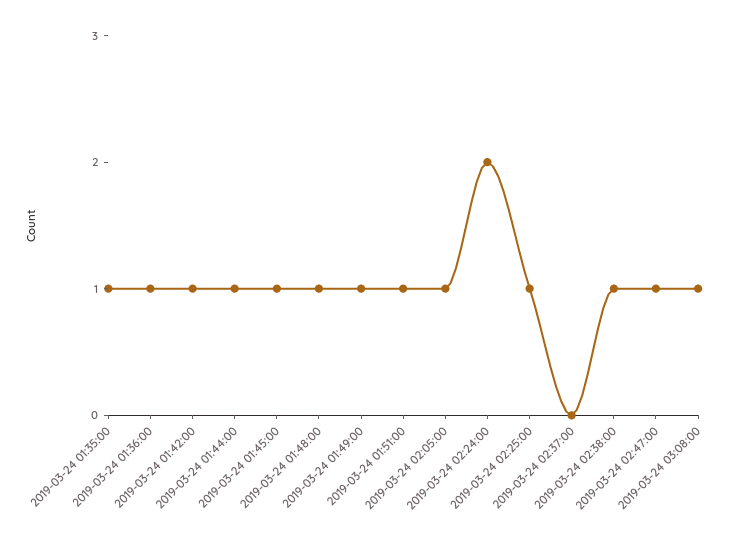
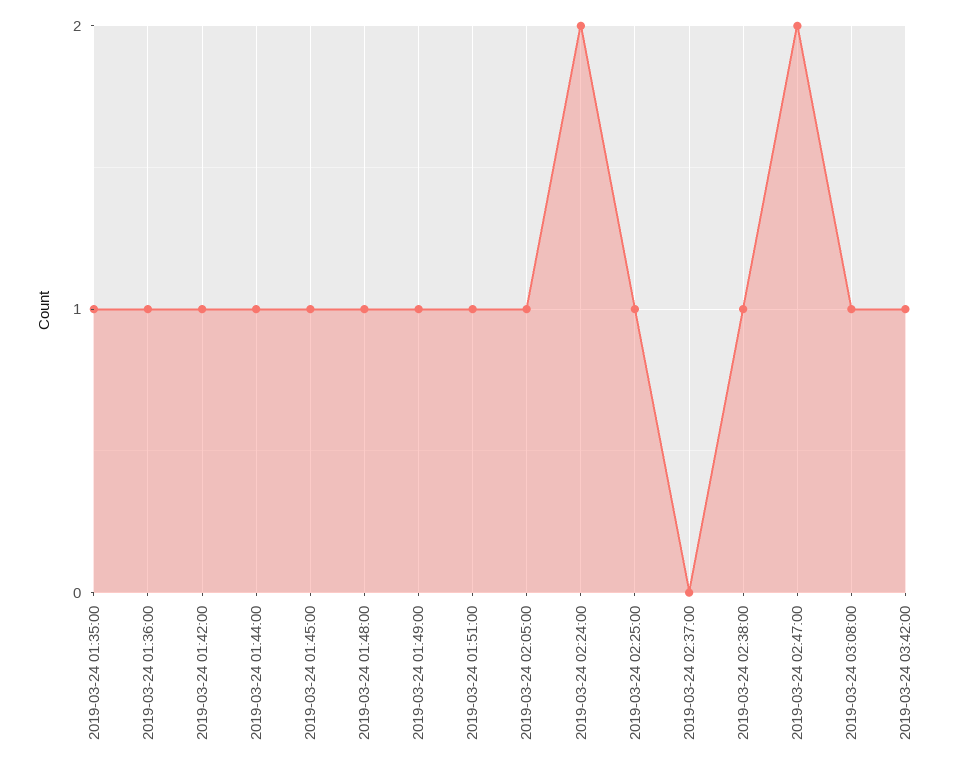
2019-03-24 02:47:00: 1 -> 2
2019-03-24 03:42:00: none -> 1

